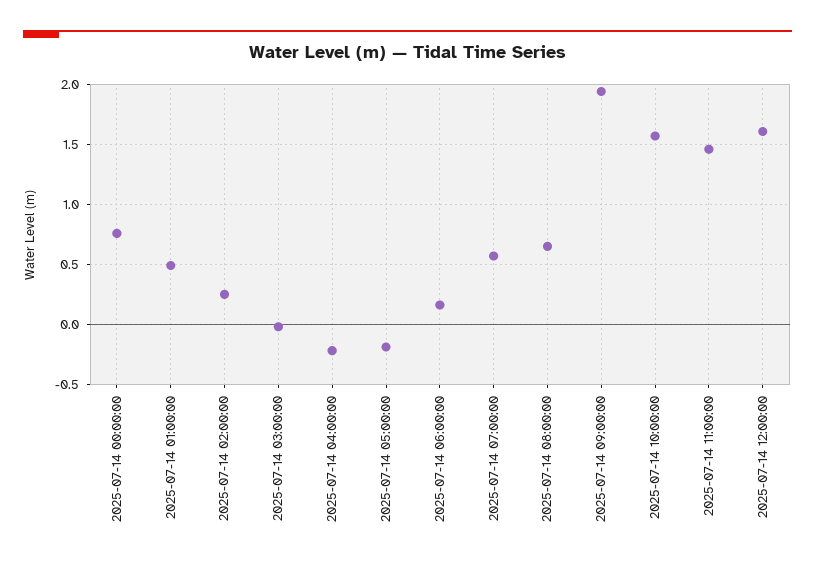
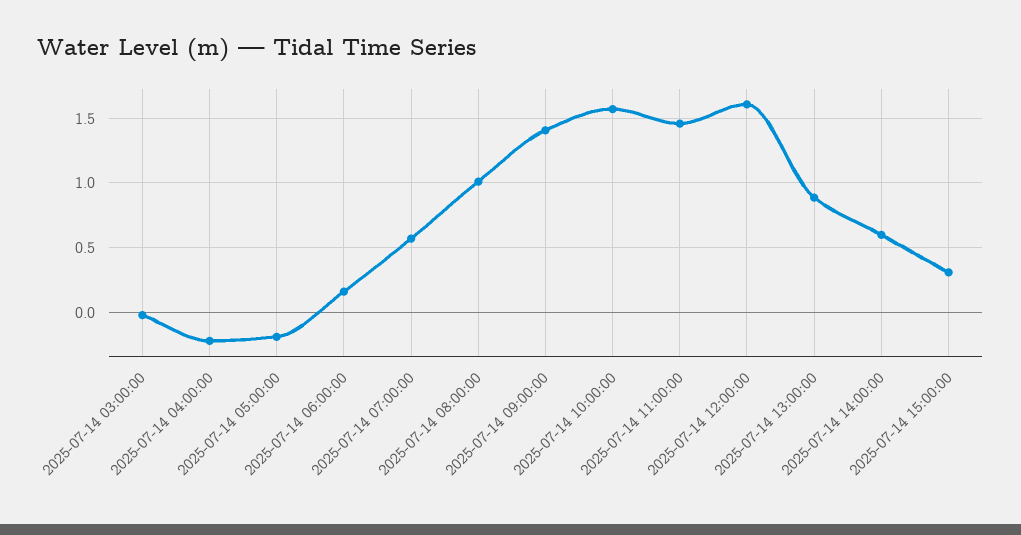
2025-07-14 00:00:00: 0.75 -> none
2025-07-14 01:00:00: 0.5 -> none
2025-07-14 02:00:00: 0.25 -> none
2025-07-14 08:00:00: 0.65 -> 1
2025-07-14 09:00:00: 1.95 -> 1.4
2025-07-14 13:00:00: none -> 0.9
2025-07-14 14:00:00: none -> 0.6
2025-07-14 15:00:00: none -> 0.3

